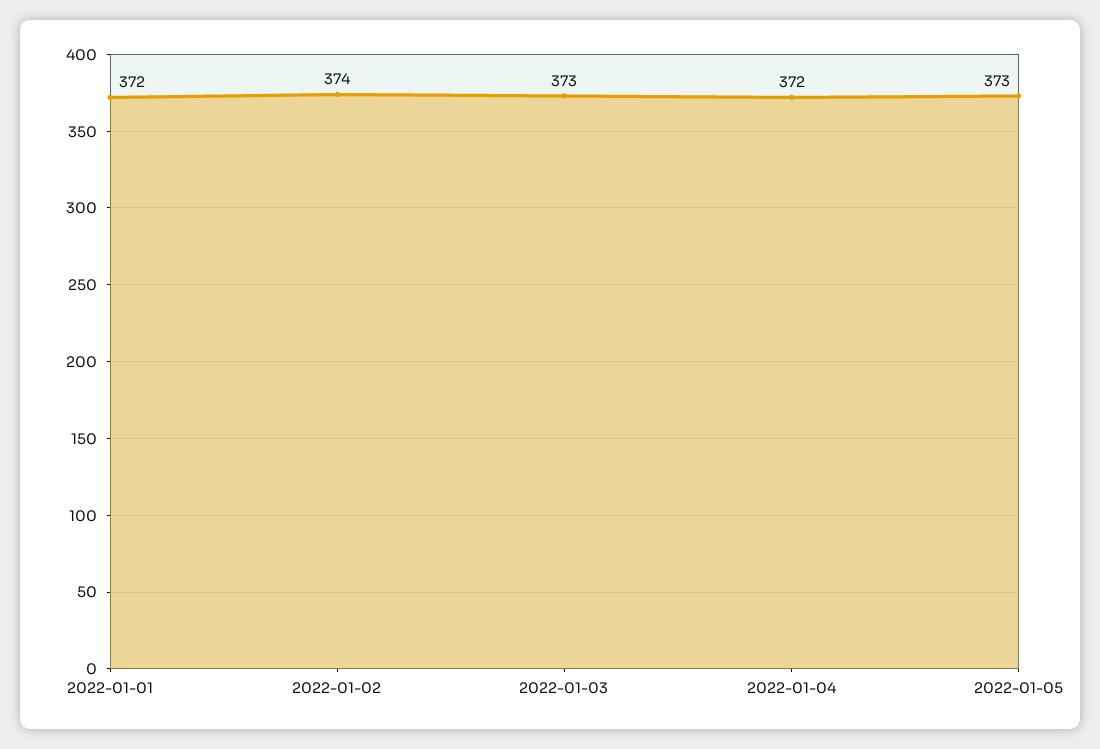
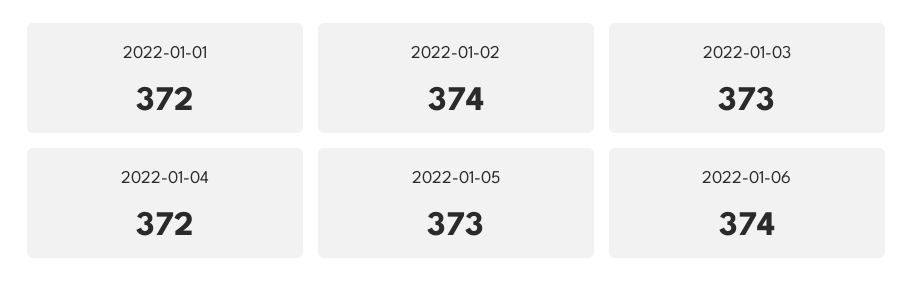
2022-01-06: none -> 374

